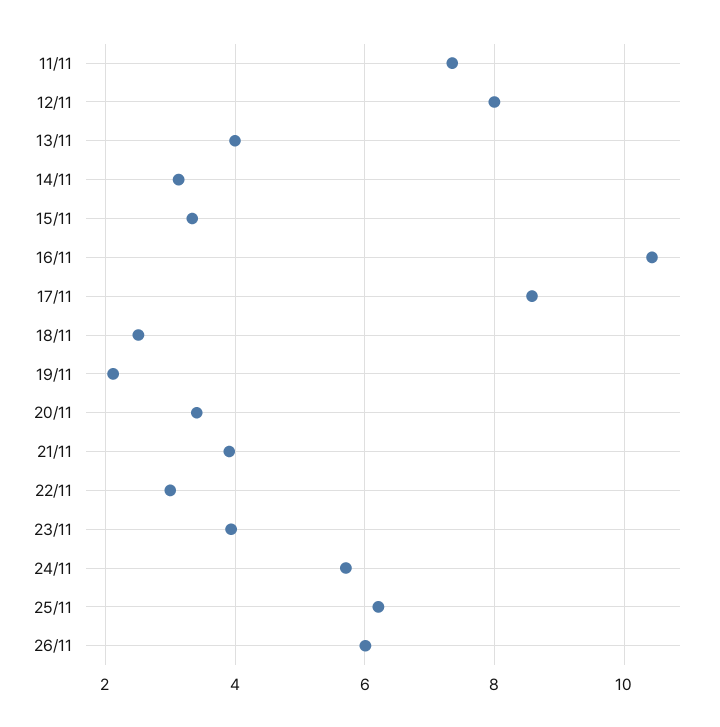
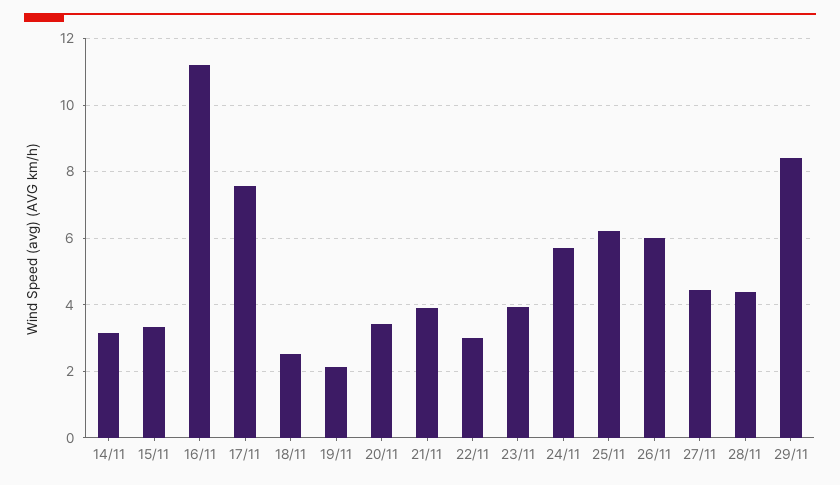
11/11: 7.4 -> none
12/11: 8 -> none
13/11: 4 -> none
16/11: 10.4 -> 11.2
17/11: 8.6 -> 7.6
27/11: none -> 4.4
28/11: none -> 4.4
29/11: none -> 8.4

